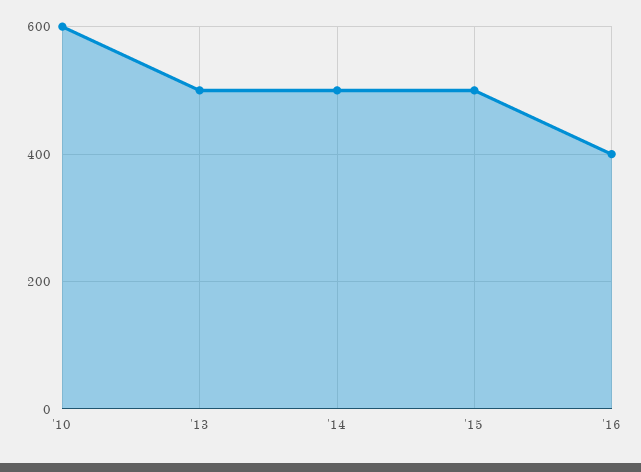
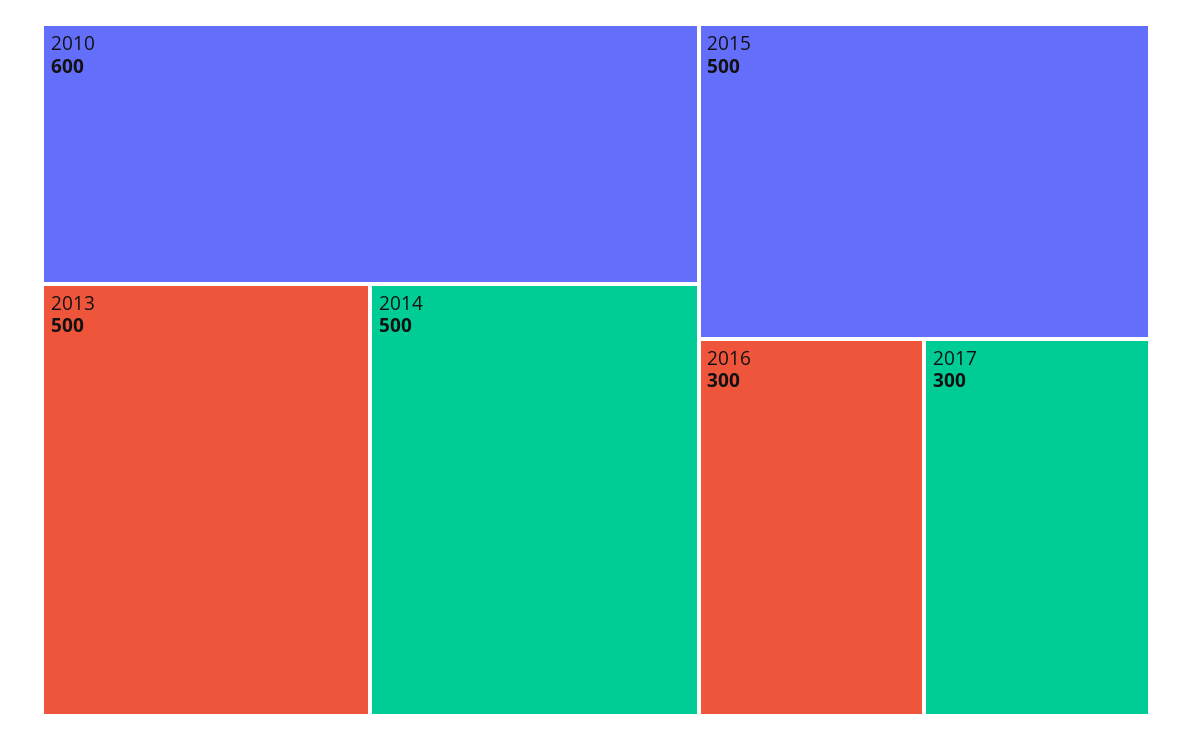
'16: 400 -> 300
2017: none -> 300

